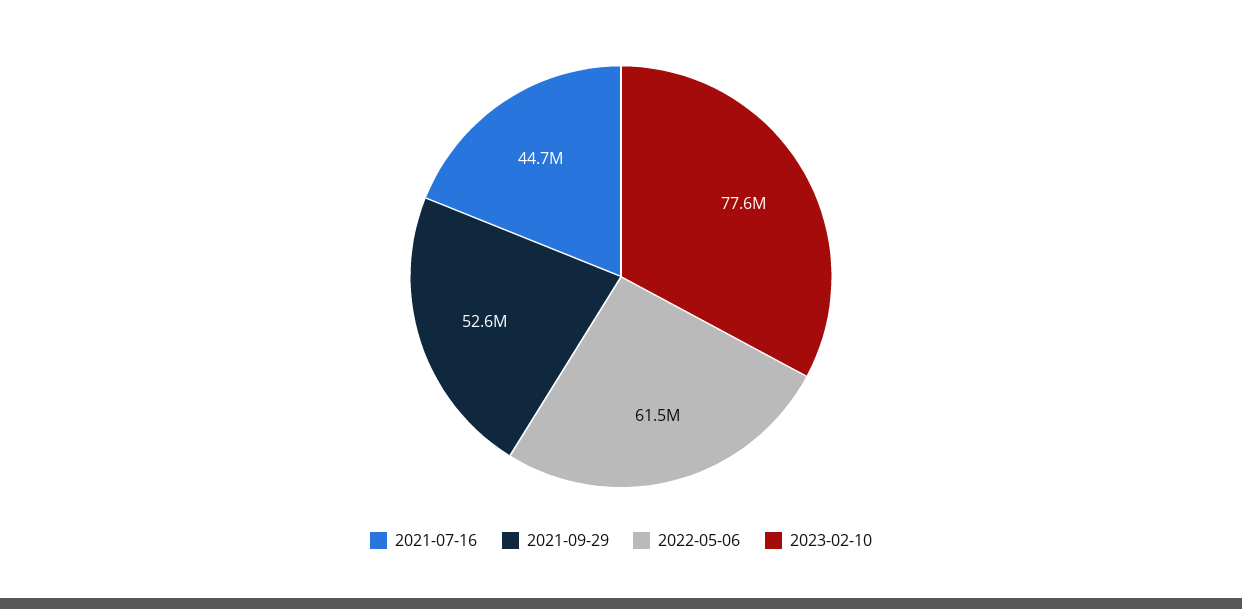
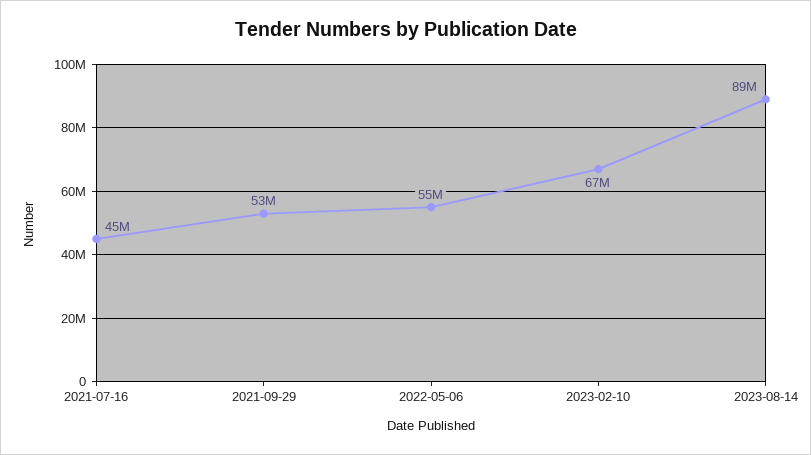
2022-05-06: 61500000 -> 55000000
2023-02-10: 77600000 -> 67000000
2023-08-14: none -> 89000000

